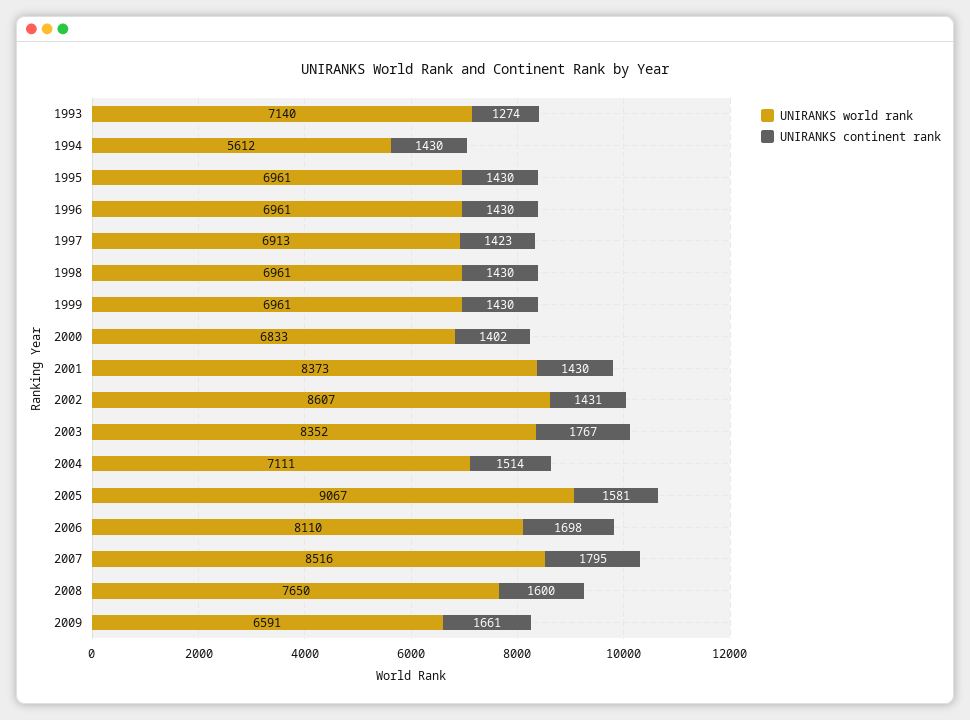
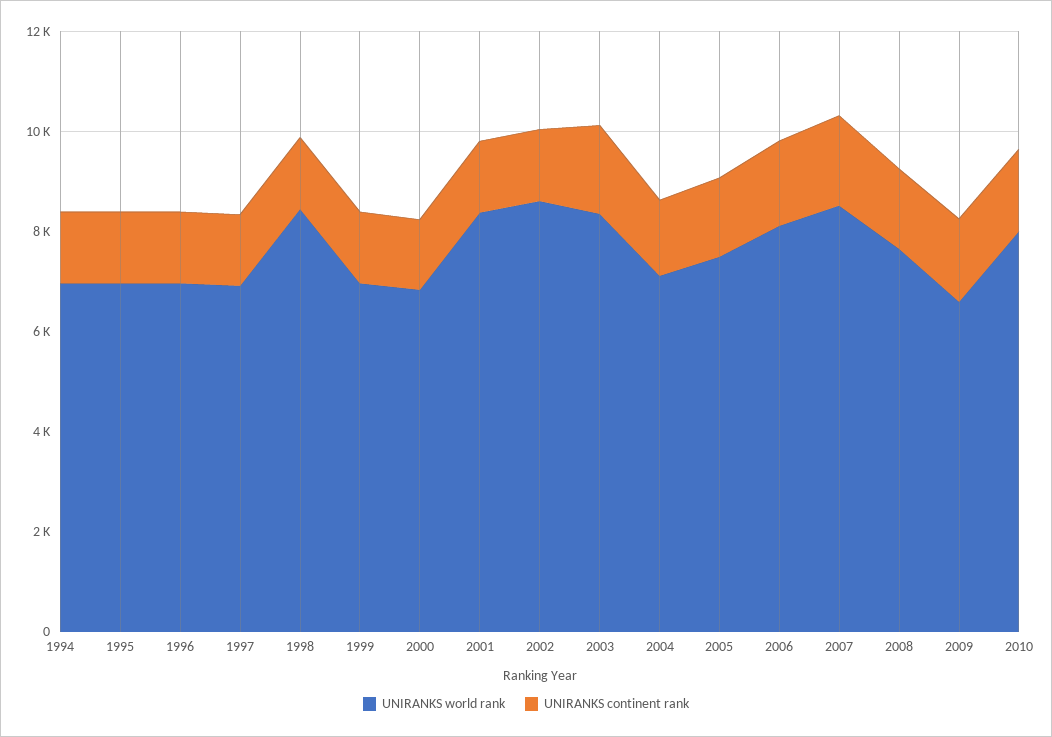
UNIRANKS world rank, 1993: 7140 -> none
UNIRANKS continent rank, 1993: 1274 -> none
UNIRANKS world rank, 1994: 5612 -> 7000
UNIRANKS world rank, 1998: 6961 -> 8500
UNIRANKS world rank, 2005: 9067 -> 7500
UNIRANKS world rank, 2010: none -> 8000
UNIRANKS continent rank, 2010: none -> 1500

